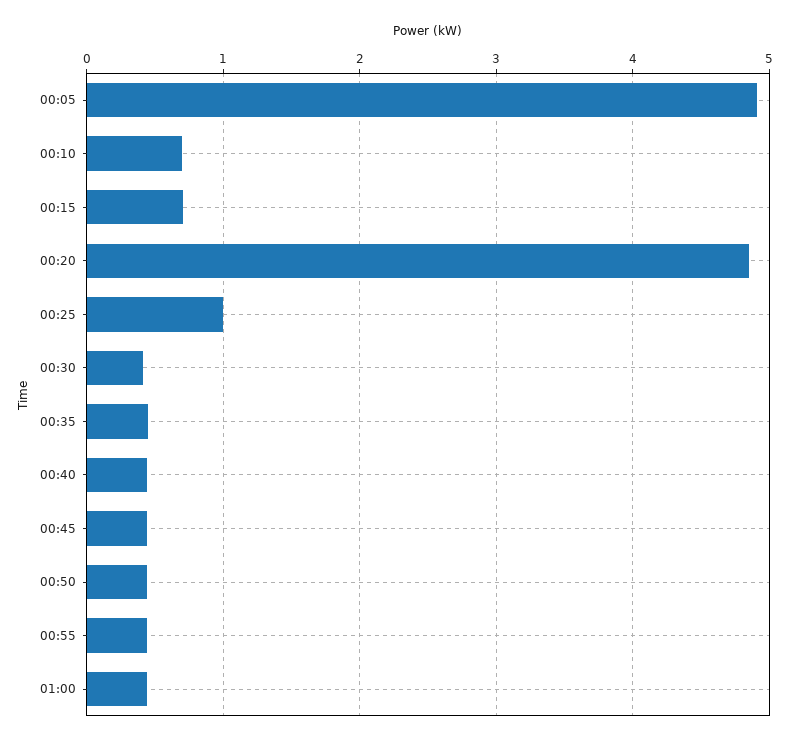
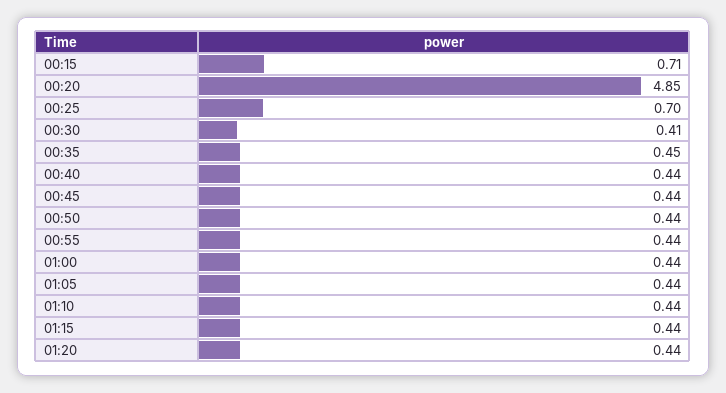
00:05: 4.9 -> none
00:10: 0.7 -> none
00:25: 1 -> 0.7
01:05: none -> 0.44
01:10: none -> 0.44
01:15: none -> 0.44
01:20: none -> 0.44

